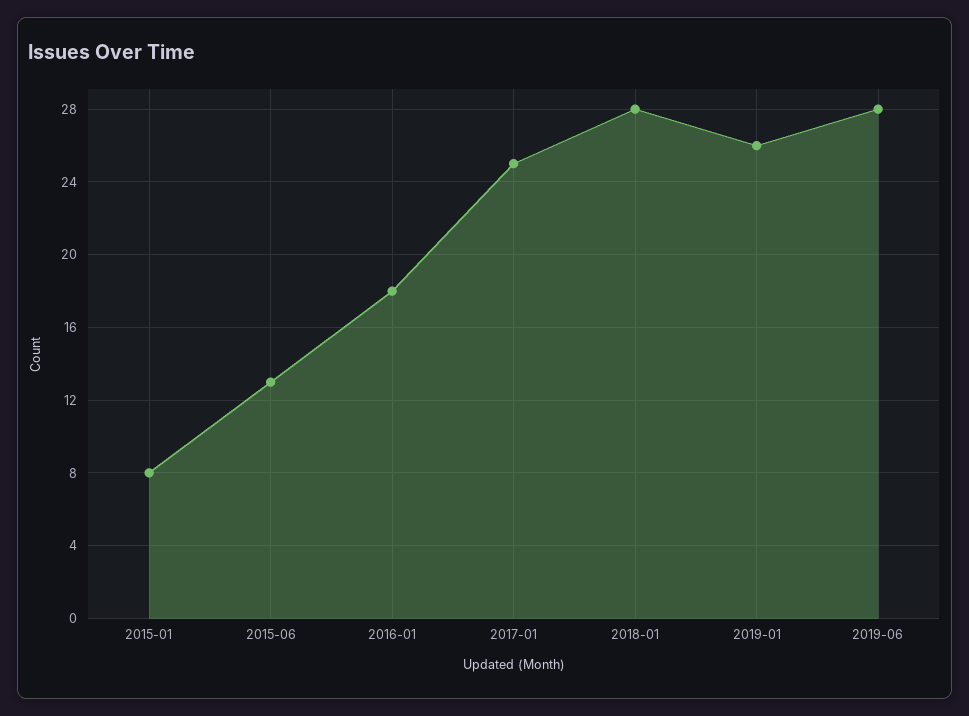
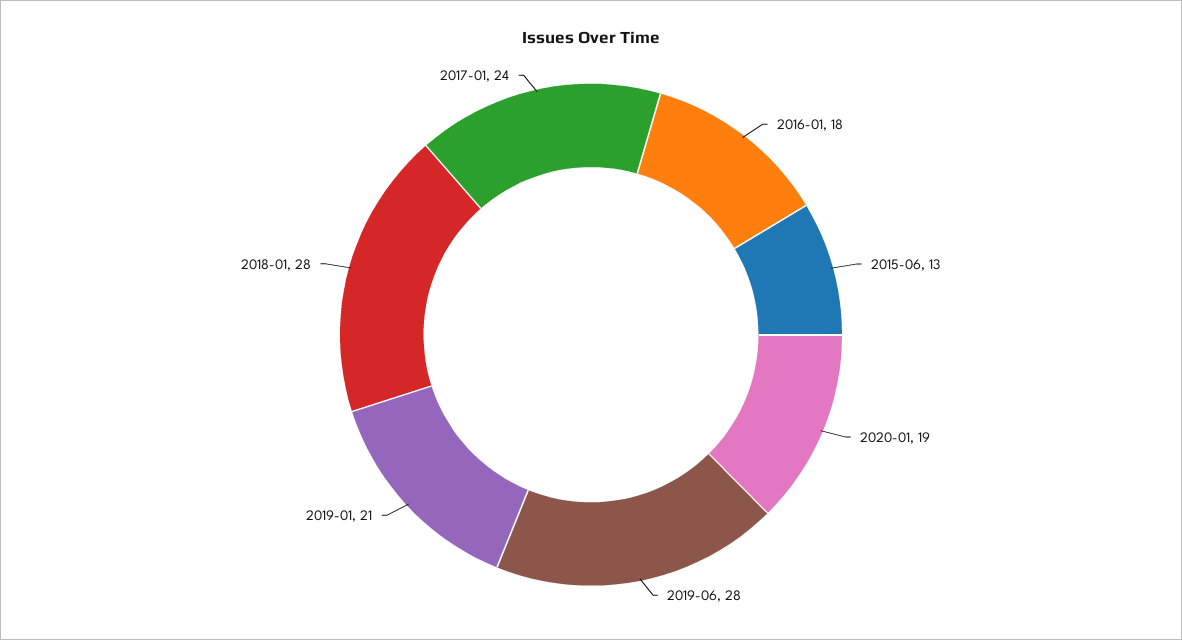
2015-01: 8 -> none
2017-01: 25 -> 24
2019-01: 26 -> 21
2020-01: none -> 19

